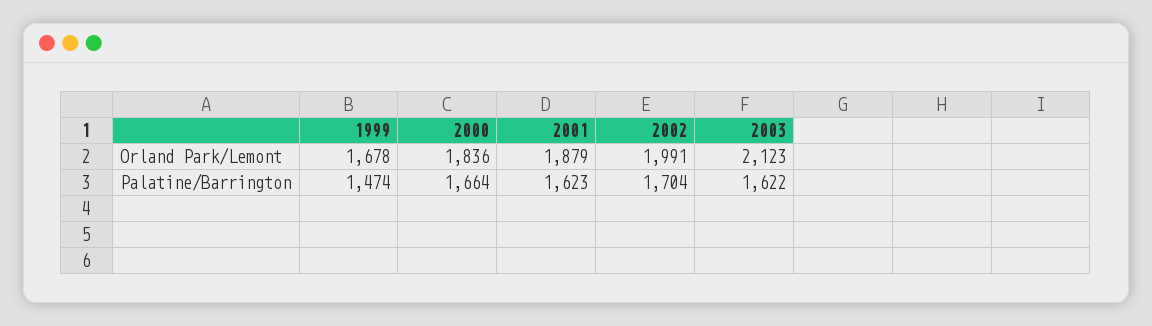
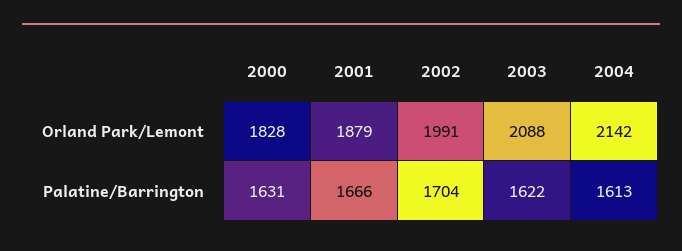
1999, Orland Park/Lemont: 1678 -> none
2000, Orland Park/Lemont: 1836 -> 1828
2003, Orland Park/Lemont: 2123 -> 2088
1999, Palatine/Barrington: 1474 -> none
2000, Palatine/Barrington: 1664 -> 1631
2001, Palatine/Barrington: 1623 -> 1666
2004, Orland Park/Lemont: none -> 2142
2004, Palatine/Barrington: none -> 1613

